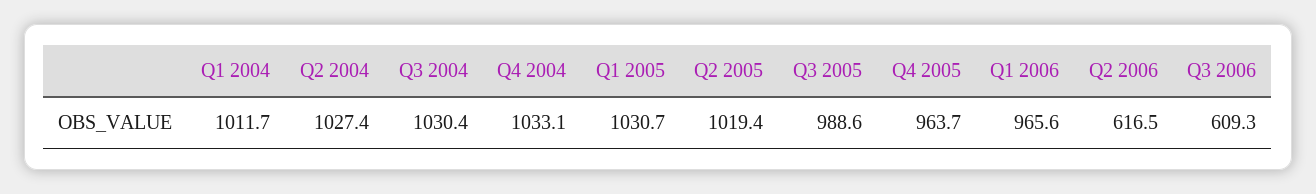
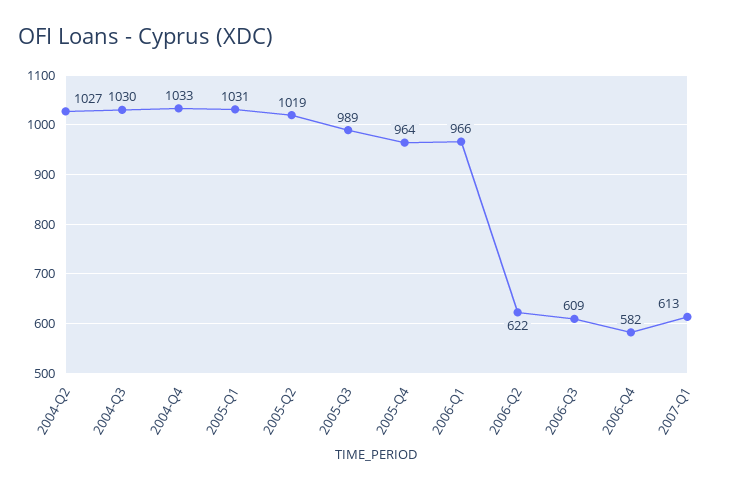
Q1 2004: 1011.7 -> none
Q2 2006: 616.5 -> 622
2006-Q4: none -> 582
2007-Q1: none -> 613

